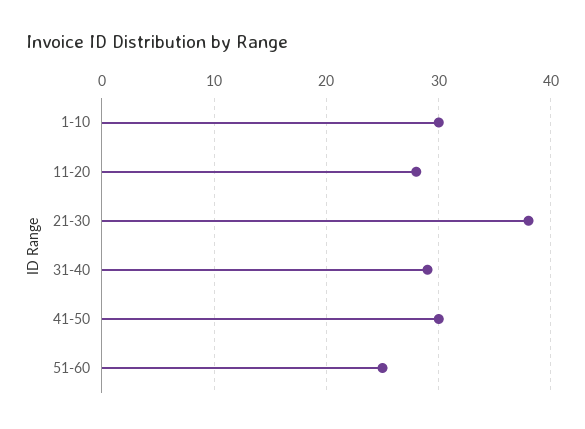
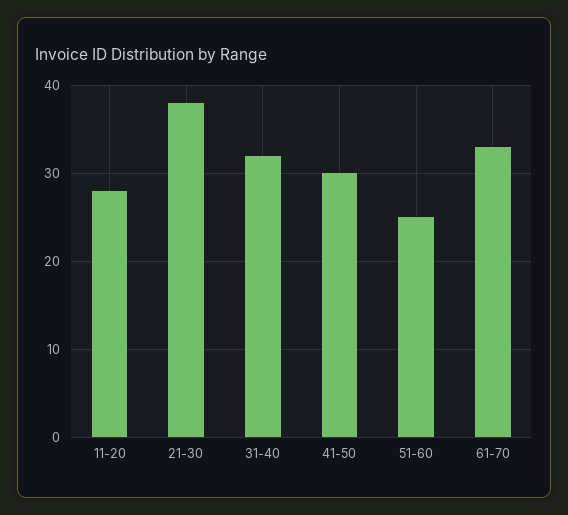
1-10: 30 -> none
31-40: 29 -> 32
61-70: none -> 33

